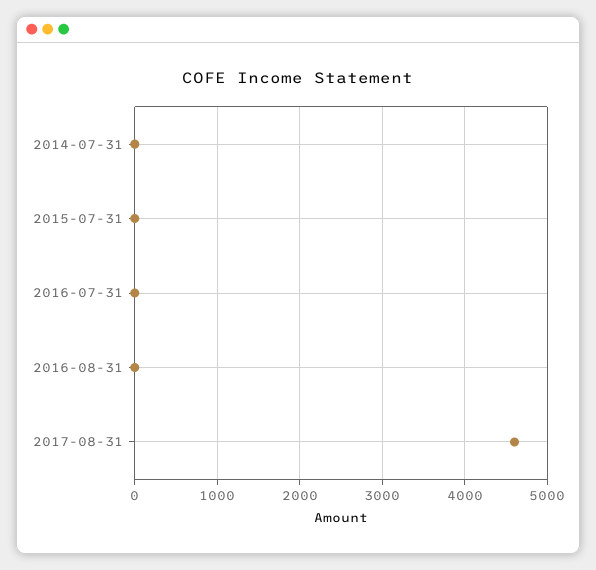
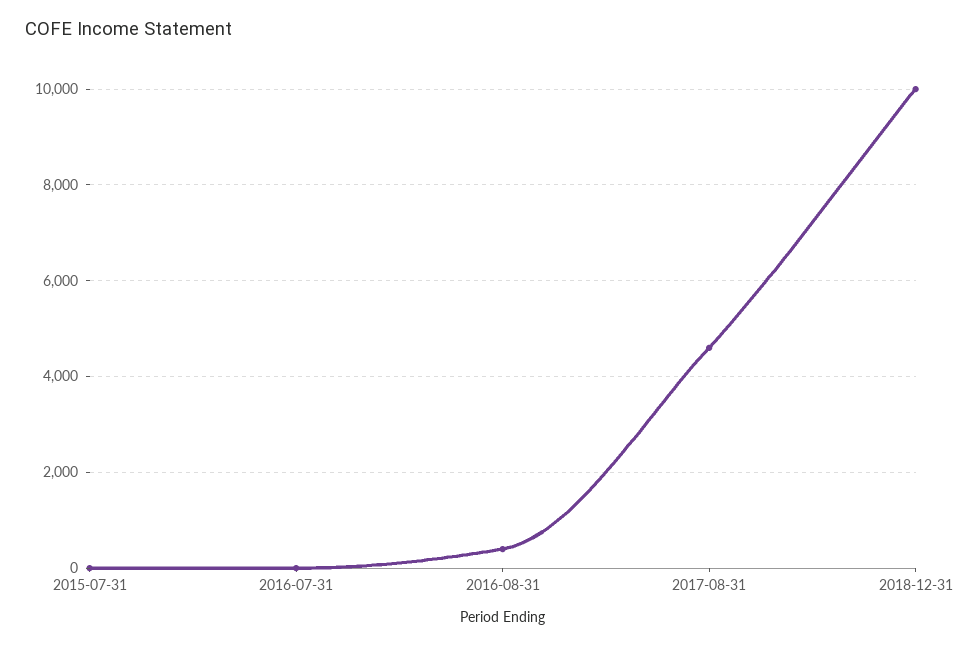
2014-07-31: 0 -> none
2016-08-31: 0 -> 400
2018-12-31: none -> 10000

